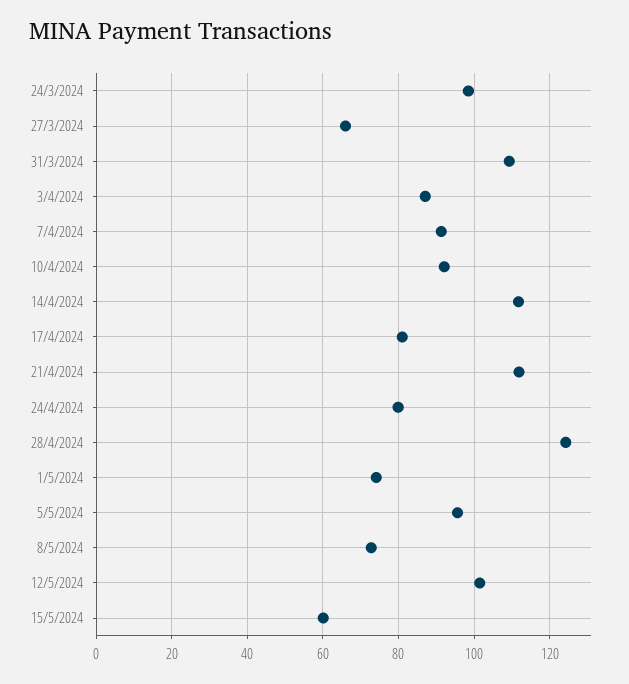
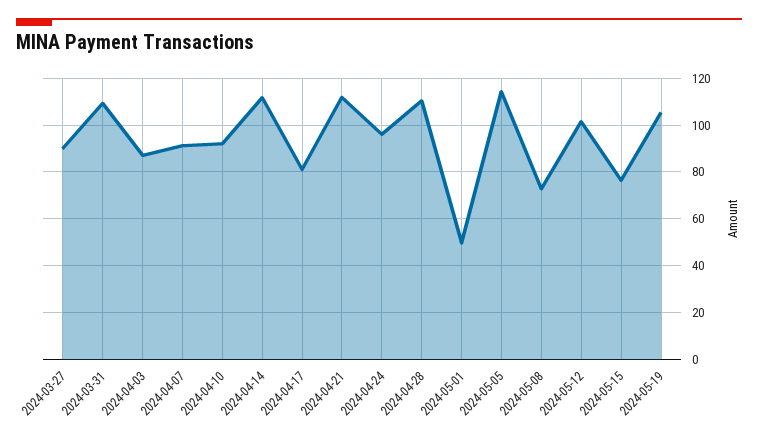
24/3/2024: 98 -> none
27/3/2024: 66 -> 90
24/4/2024: 80 -> 95
28/4/2024: 124 -> 110
1/5/2024: 74 -> 50
5/5/2024: 96 -> 115
15/5/2024: 60 -> 75
2024-05-19: none -> 105

